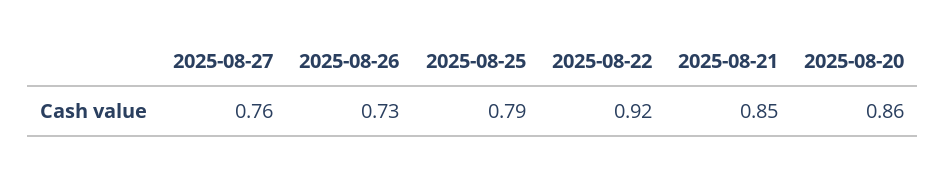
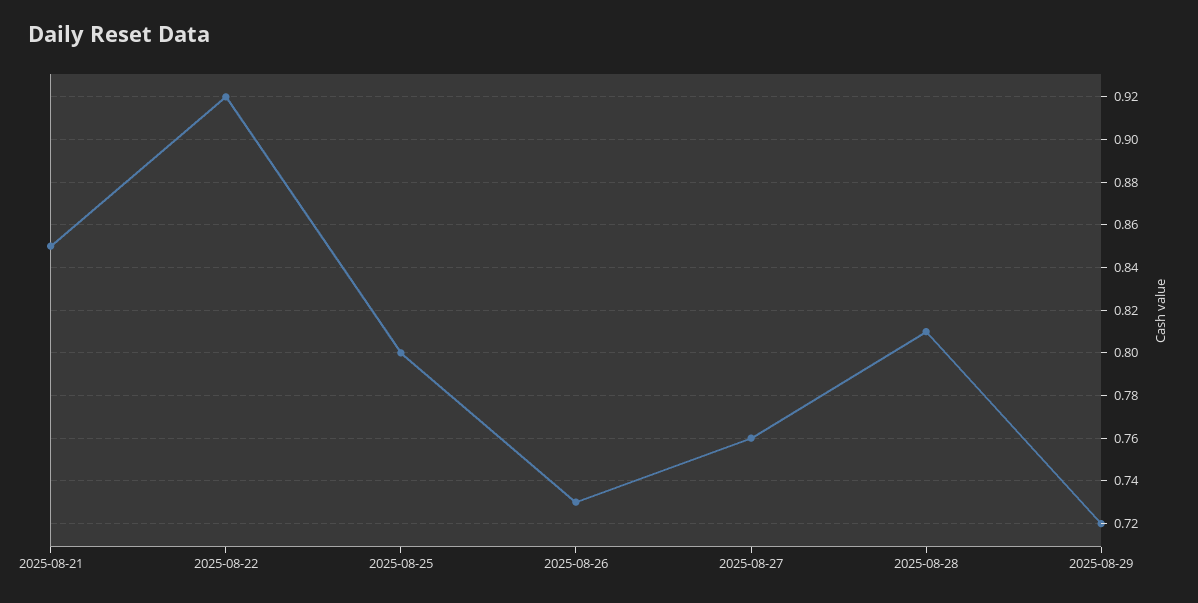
2025-08-25: 0.79 -> 0.8
2025-08-20: 0.86 -> none
2025-08-28: none -> 0.81
2025-08-29: none -> 0.72

